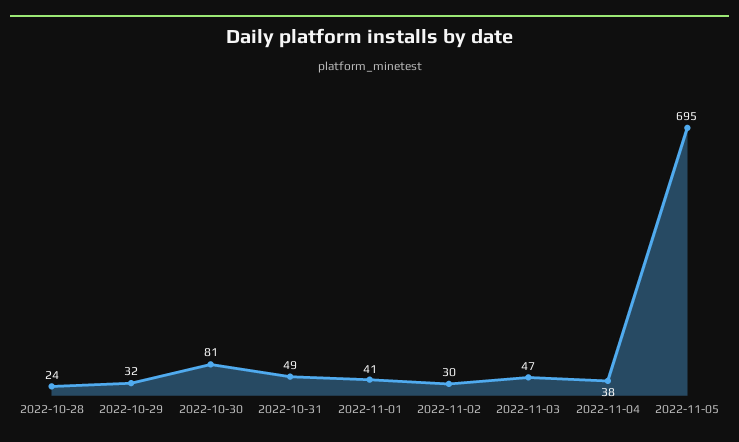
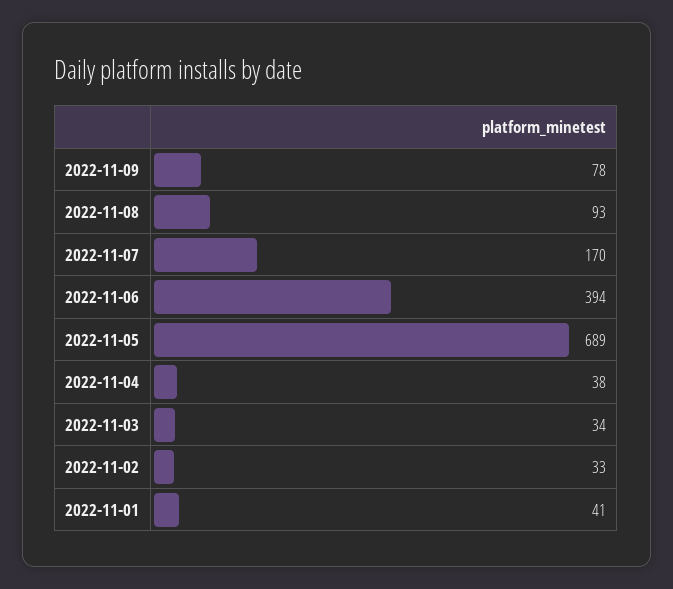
2022-10-28: 24 -> none
2022-10-29: 32 -> none
2022-10-30: 81 -> none
2022-10-31: 49 -> none
2022-11-02: 30 -> 33
2022-11-03: 47 -> 34
2022-11-05: 695 -> 689
2022-11-09: none -> 78
2022-11-08: none -> 93
2022-11-07: none -> 170
2022-11-06: none -> 394

